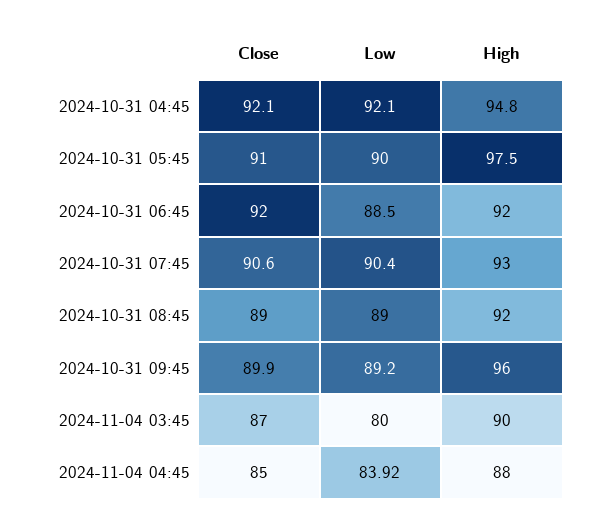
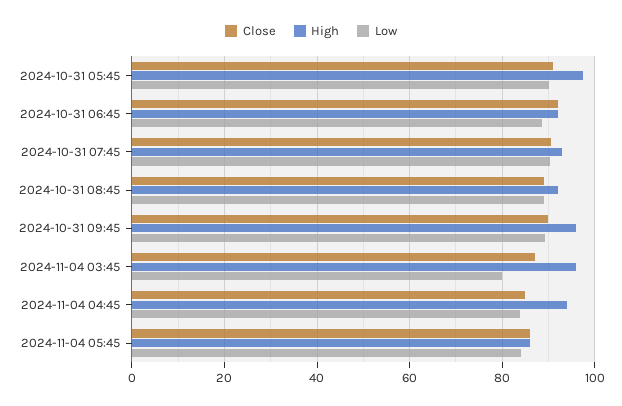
Close, 2024-10-31 04:45: 92.1 -> none
Low, 2024-10-31 04:45: 92.1 -> none
High, 2024-10-31 04:45: 94.8 -> none
High, 2024-11-04 03:45: 90 -> 96
High, 2024-11-04 04:45: 88 -> 94
Close, 2024-11-04 05:45: none -> 86
High, 2024-11-04 05:45: none -> 86
Low, 2024-11-04 05:45: none -> 84

